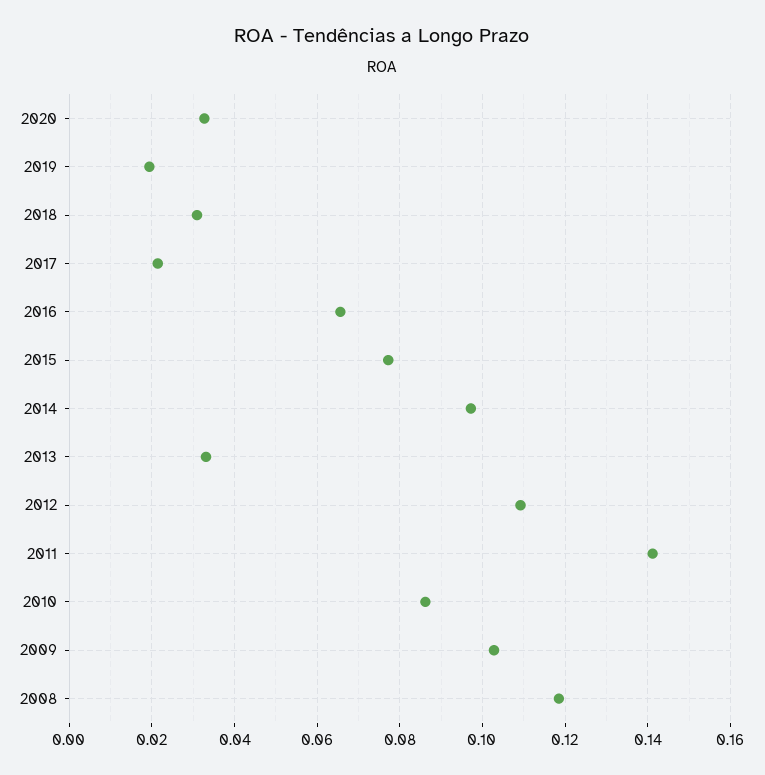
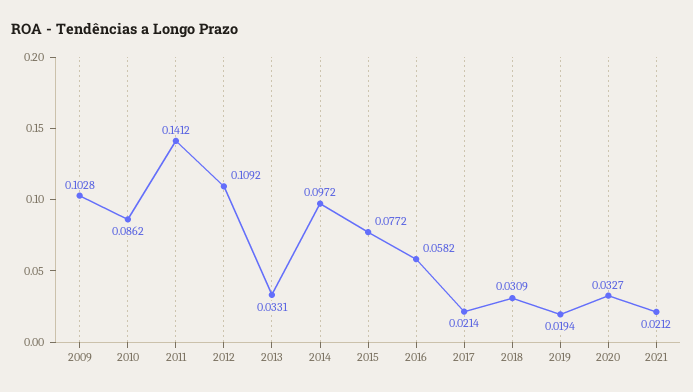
2016: 0.066 -> 0.0582
2008: 0.118 -> none
2021: none -> 0.0212

